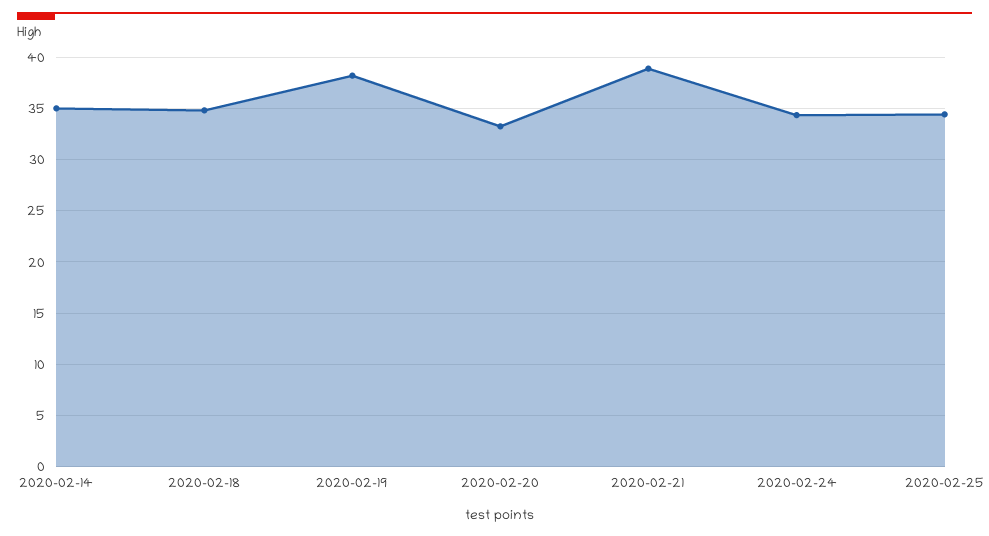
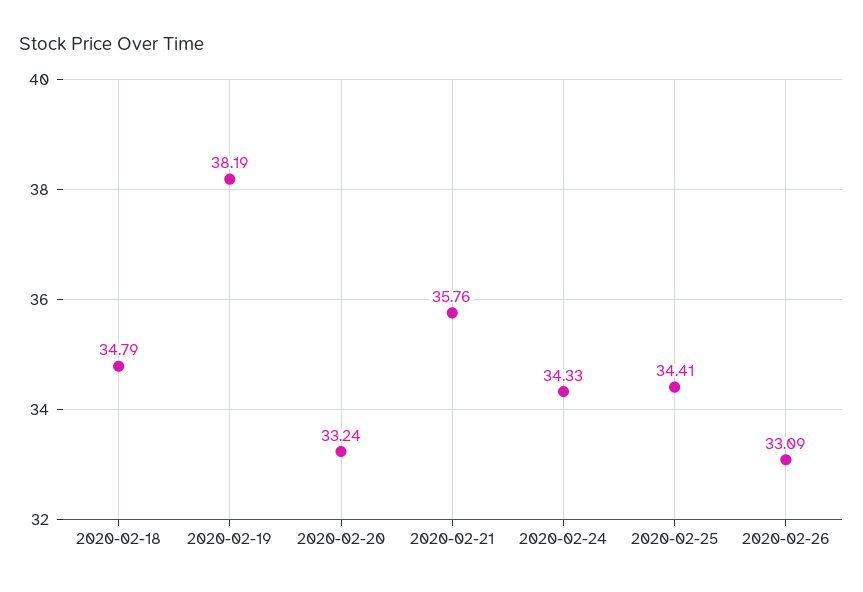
2020-02-14: 35 -> none
2020-02-21: 39 -> 35.76
2020-02-26: none -> 33.09

